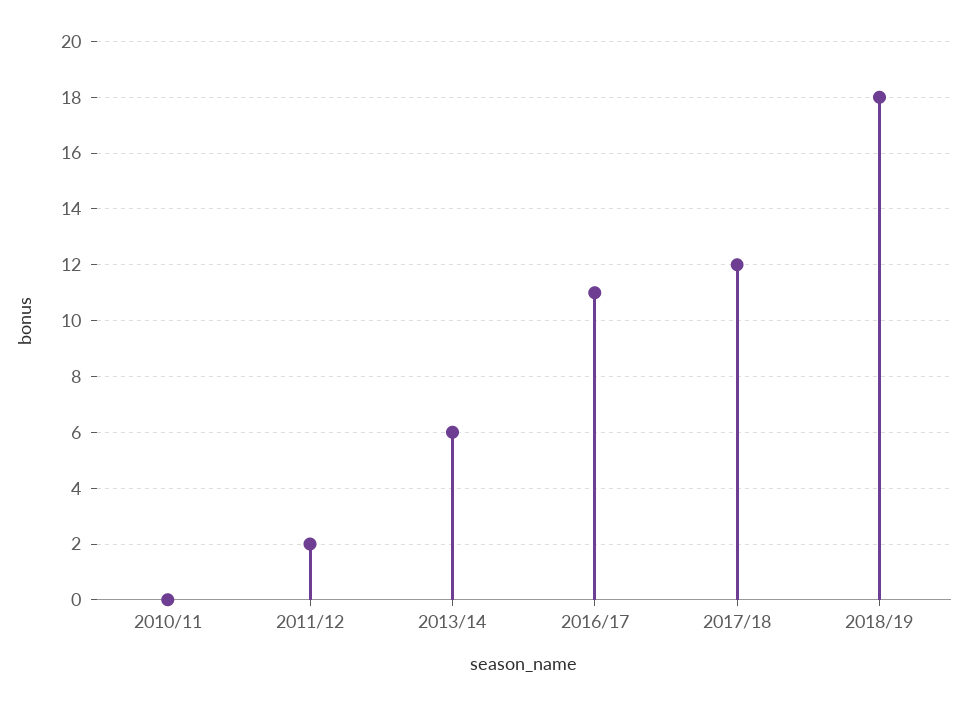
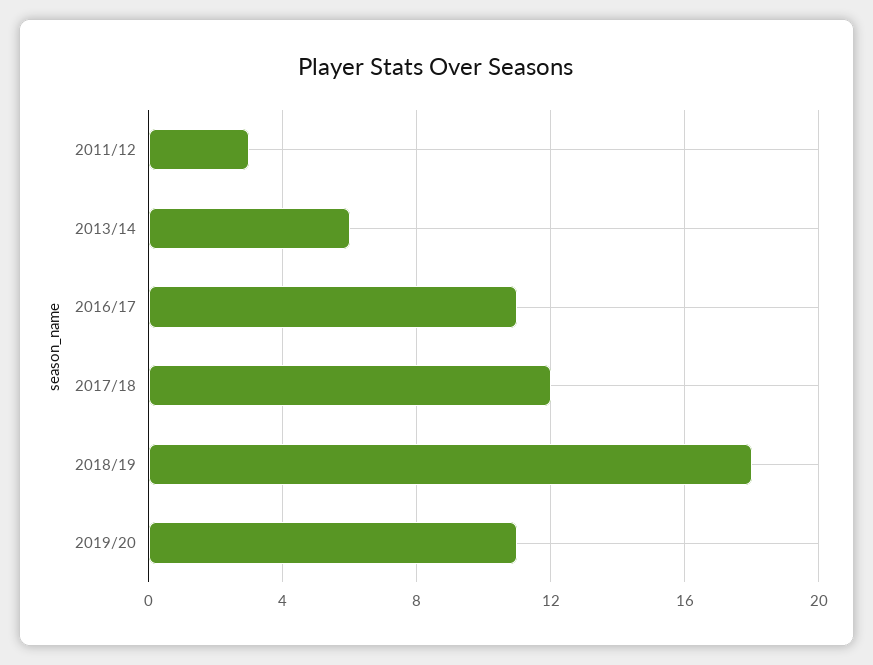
2010/11: 0 -> none
2011/12: 2 -> 3
2019/20: none -> 11

